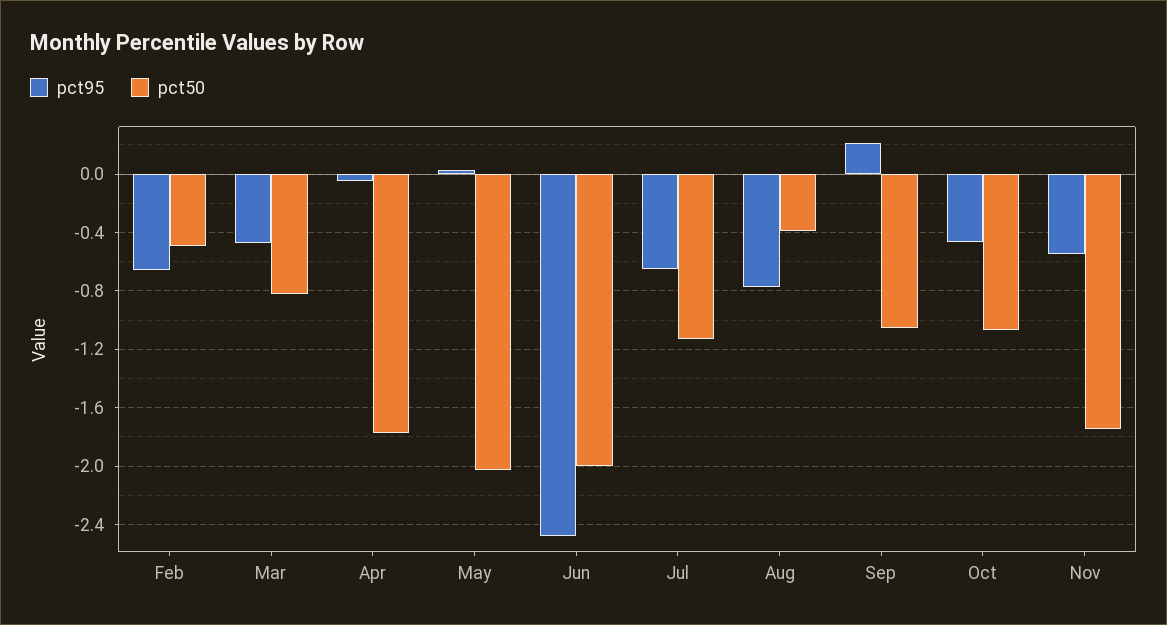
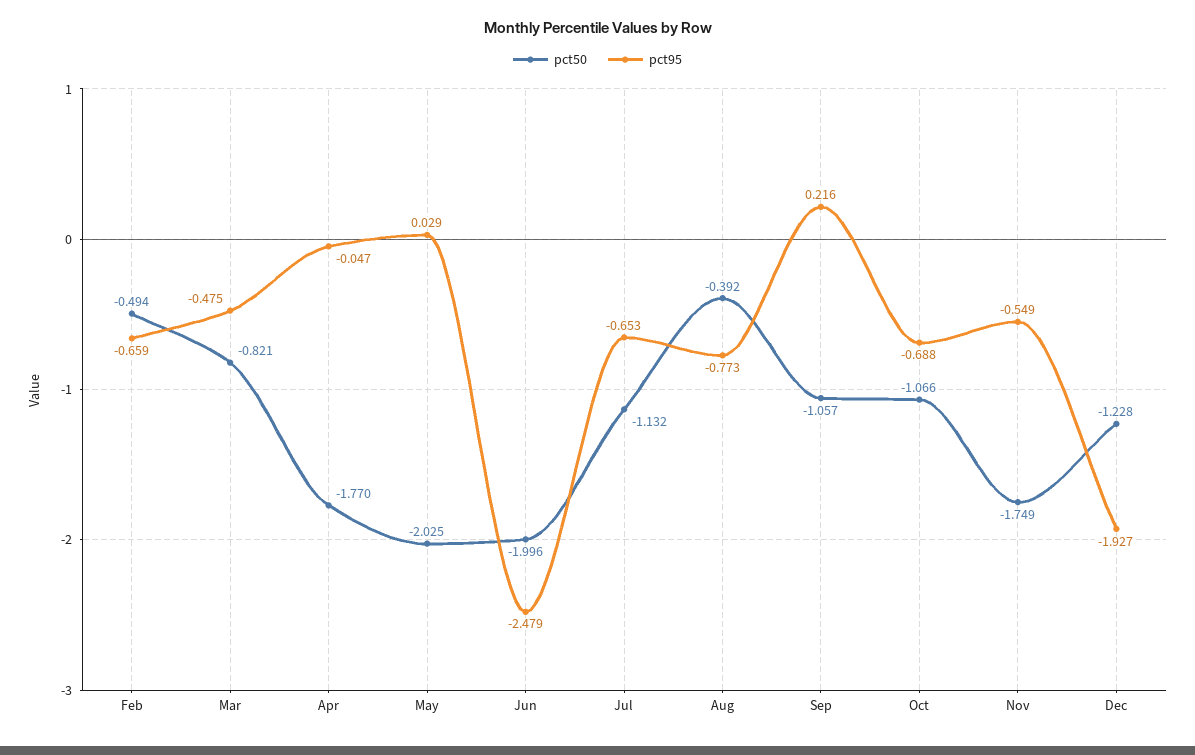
pct95, Oct: -0.45 -> -0.688
pct50, Dec: none -> -1.228
pct95, Dec: none -> -1.927

